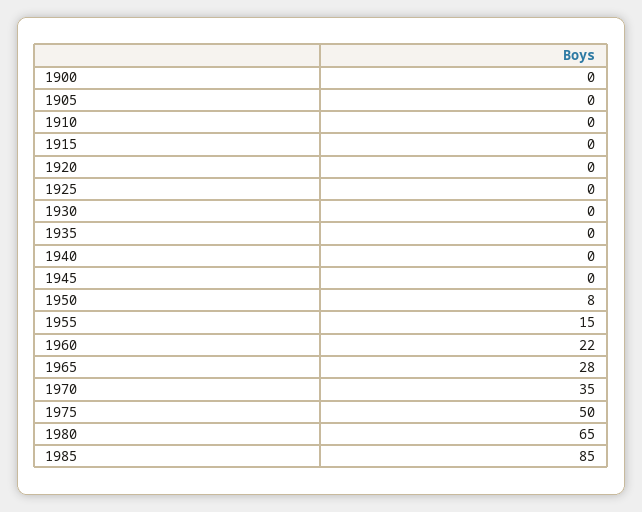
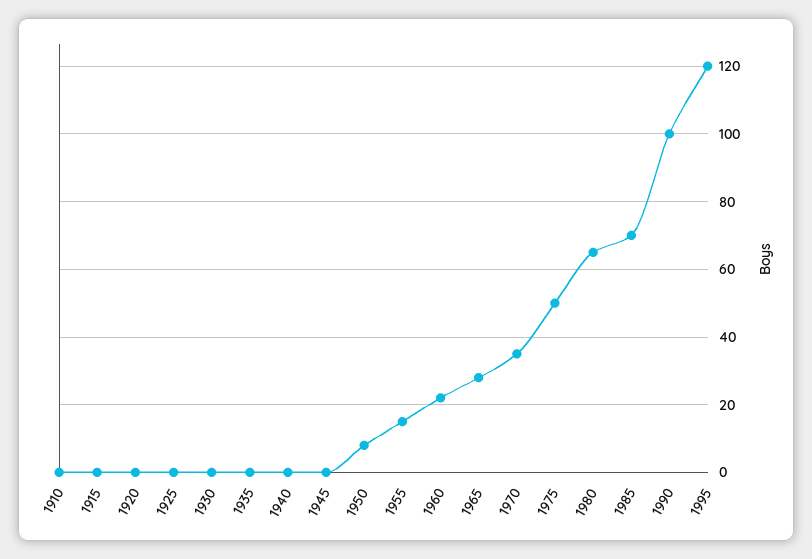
1900: 0 -> none
1905: 0 -> none
1985: 85 -> 70
1990: none -> 100
1995: none -> 120

